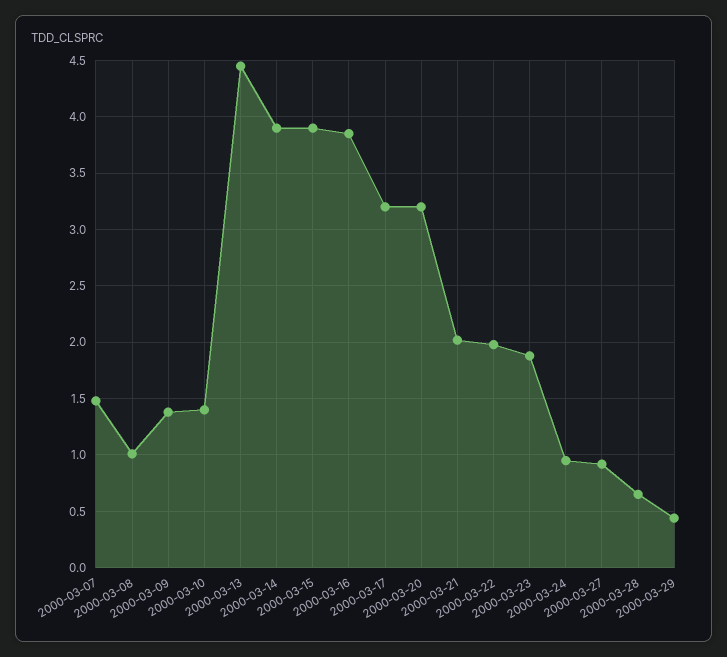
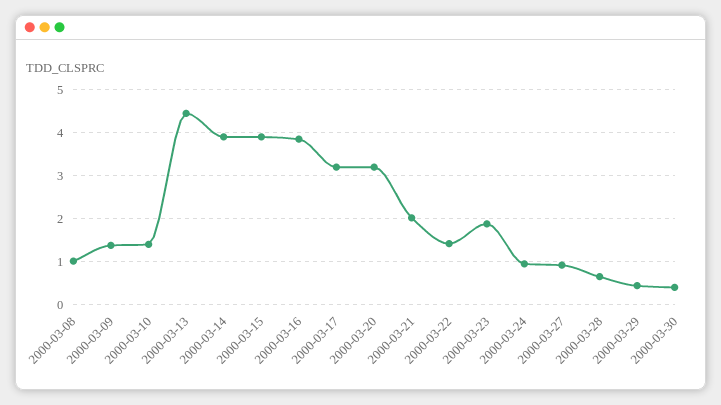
2000-03-07: 1.5 -> none
2000-03-22: 2 -> 1.4
2000-03-30: none -> 0.4

